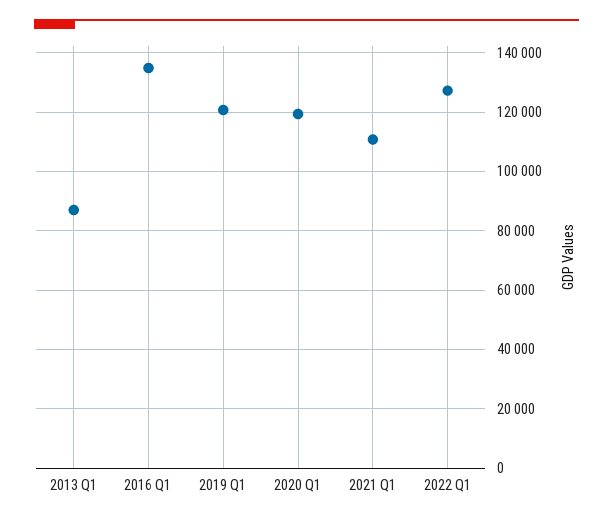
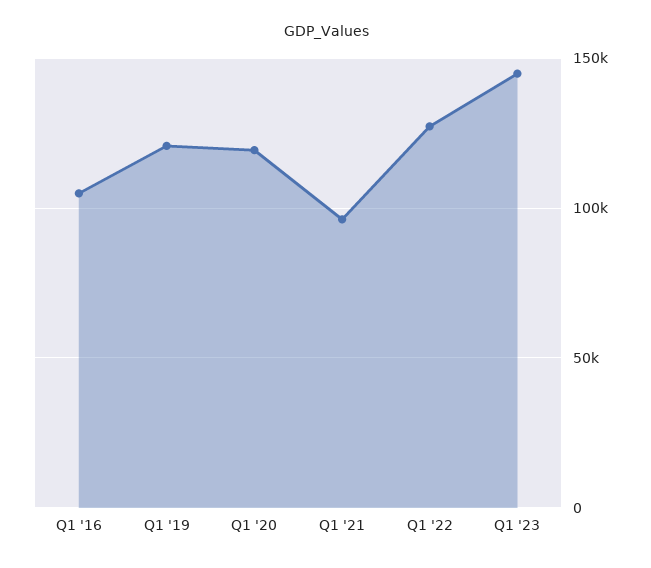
2013 Q1: 87500 -> none
2016 Q1: 135000 -> 105000
2021 Q1: 110000 -> 95000
Q1 '23: none -> 145000

